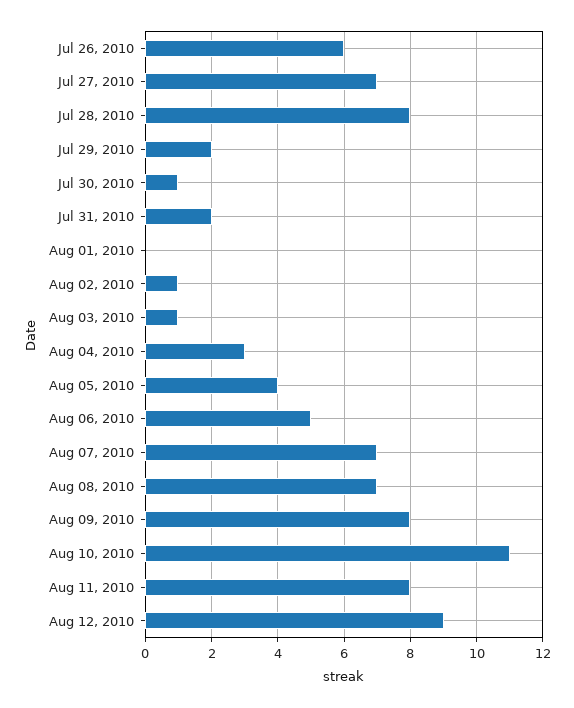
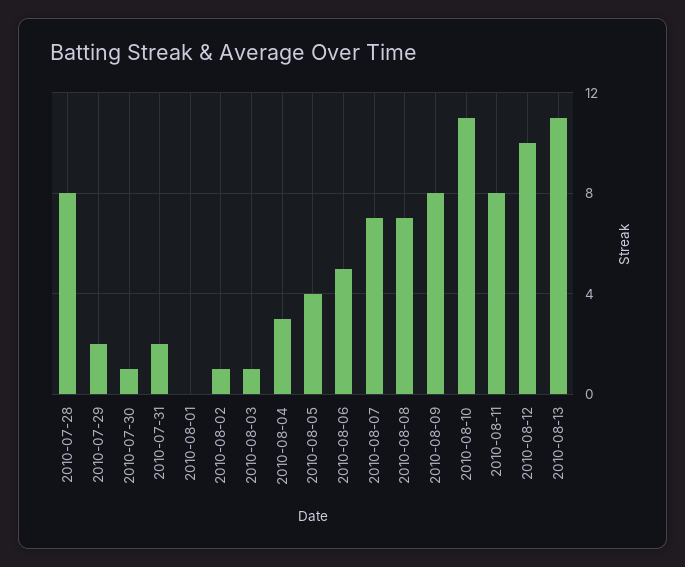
Jul 26, 2010: 6 -> none
Jul 27, 2010: 7 -> none
Aug 12, 2010: 9 -> 10
2010-08-13: none -> 11

